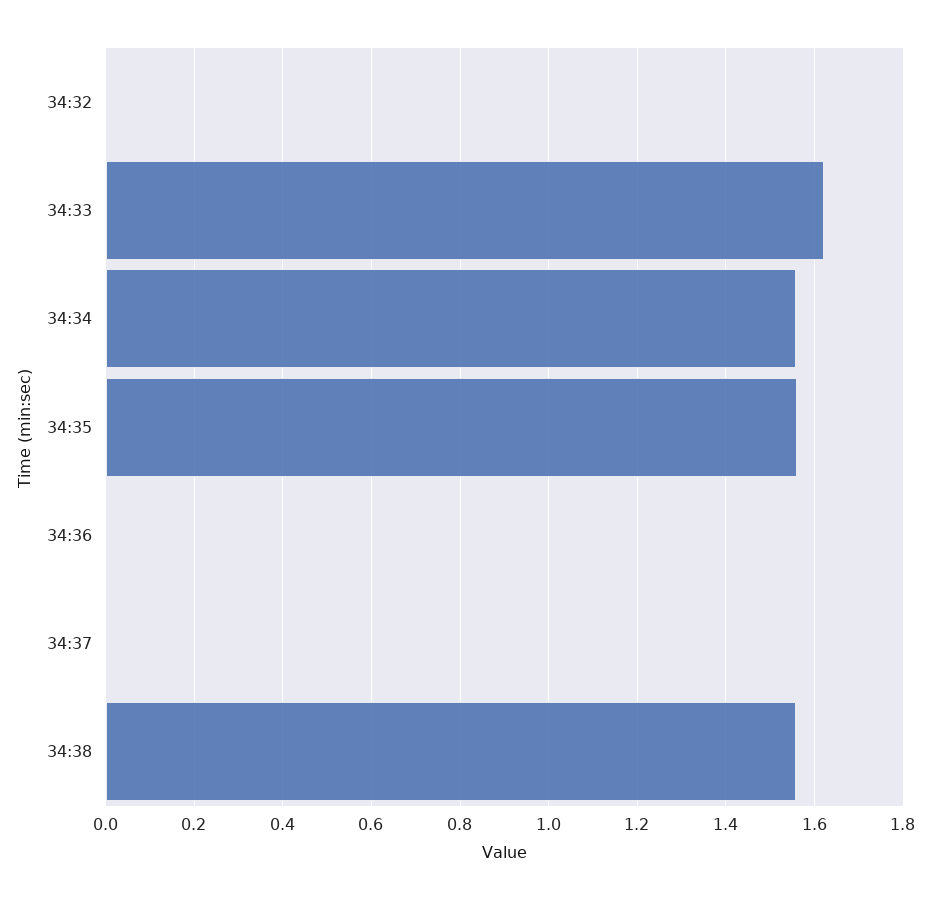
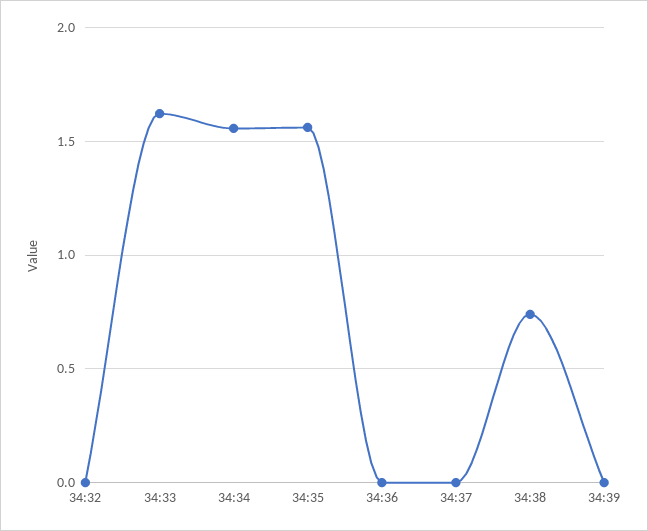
34:38: 1.56 -> 0.75
34:39: none -> 0

